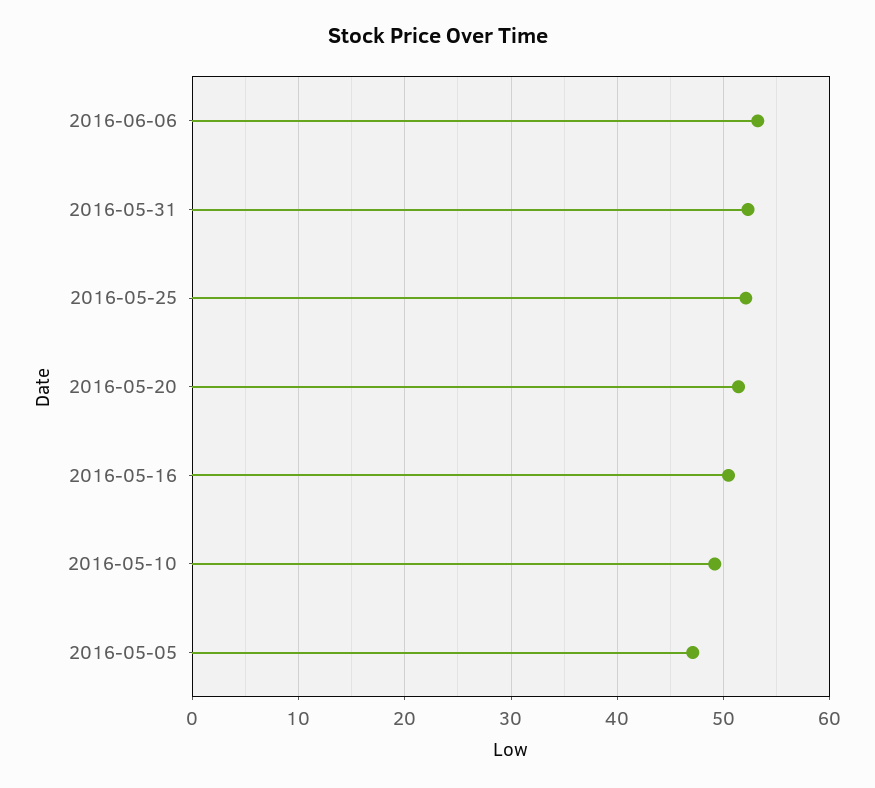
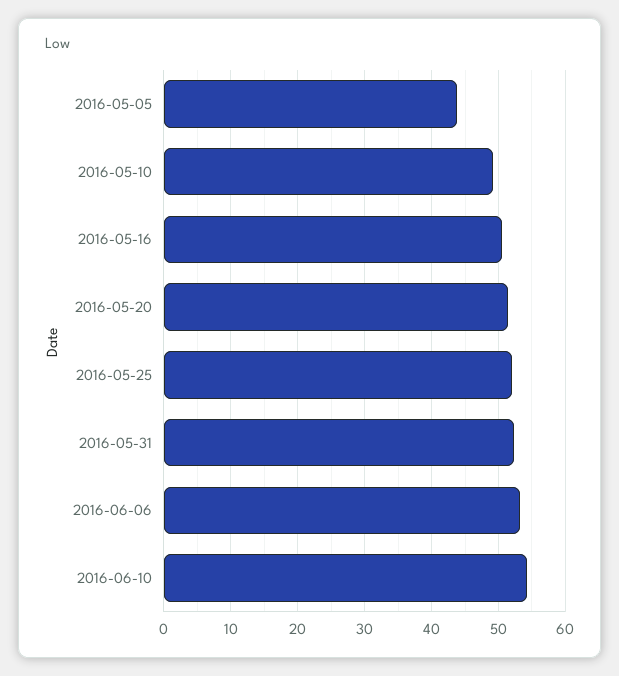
2016-05-05: 47 -> 44
2016-06-10: none -> 54

